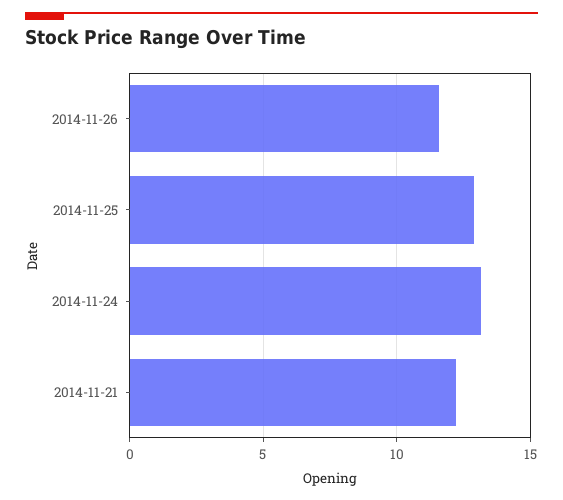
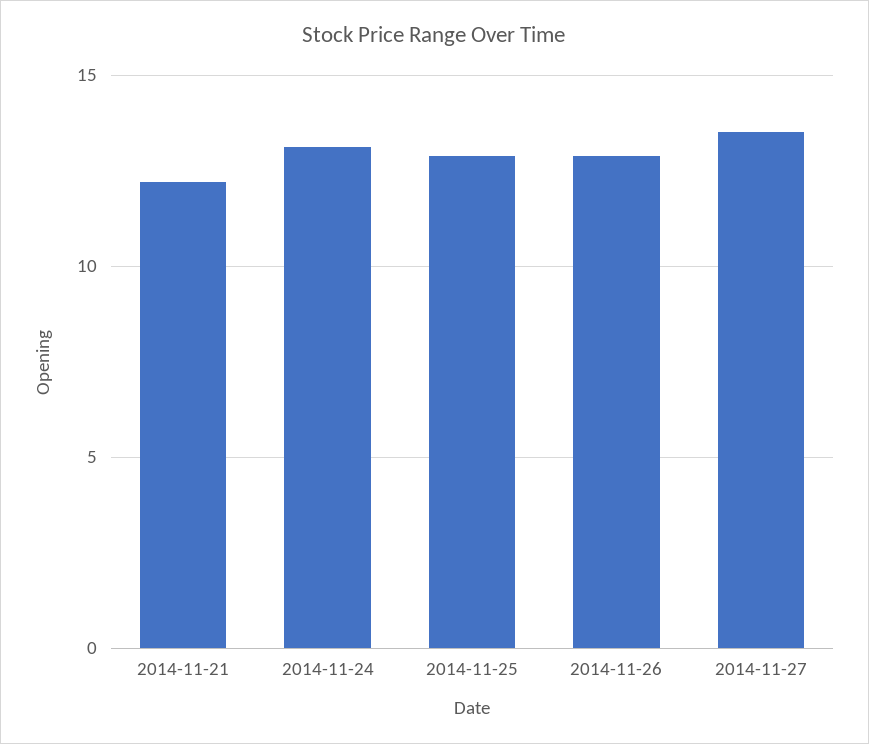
2014-11-26: 11.5 -> 13
2014-11-27: none -> 13.5

